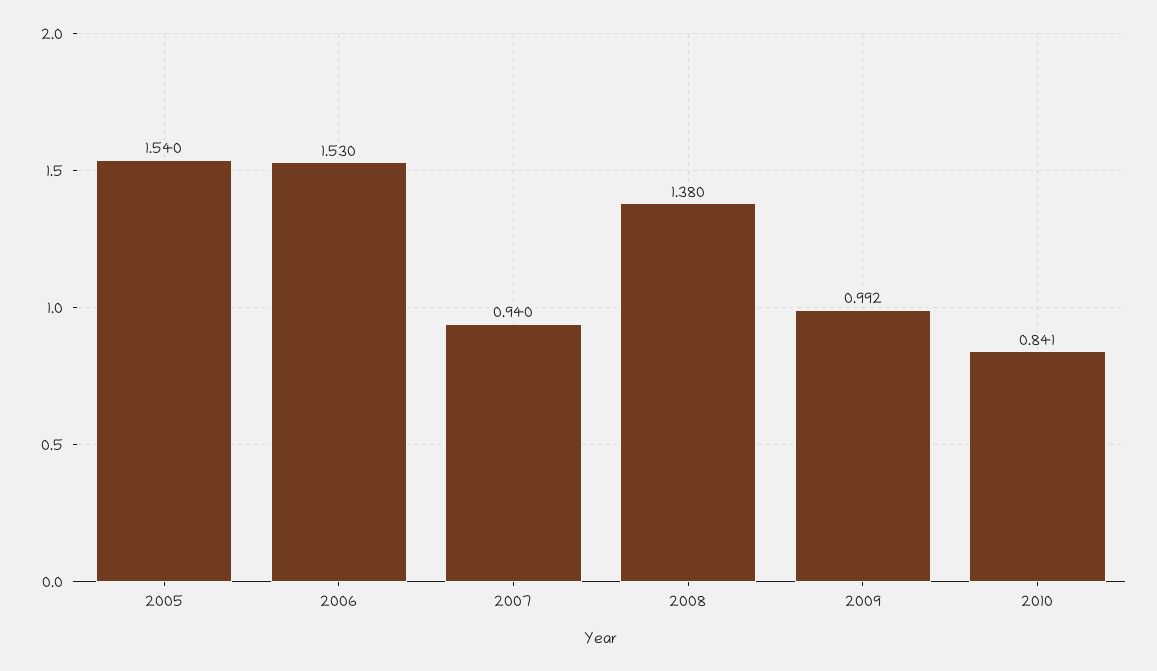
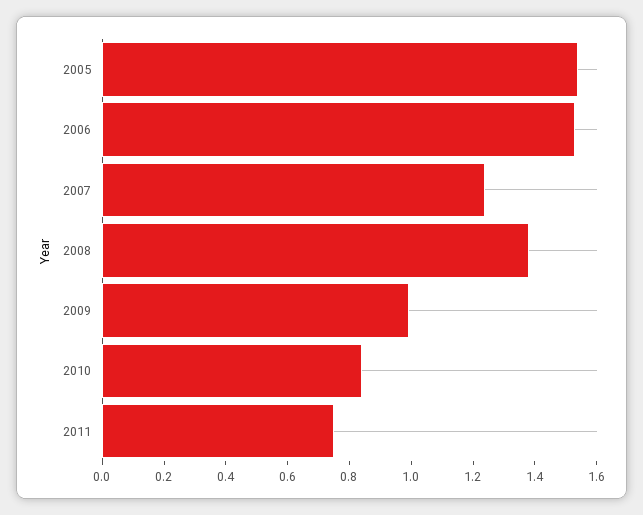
2007: 0.94 -> 1.25
2011: none -> 0.75

